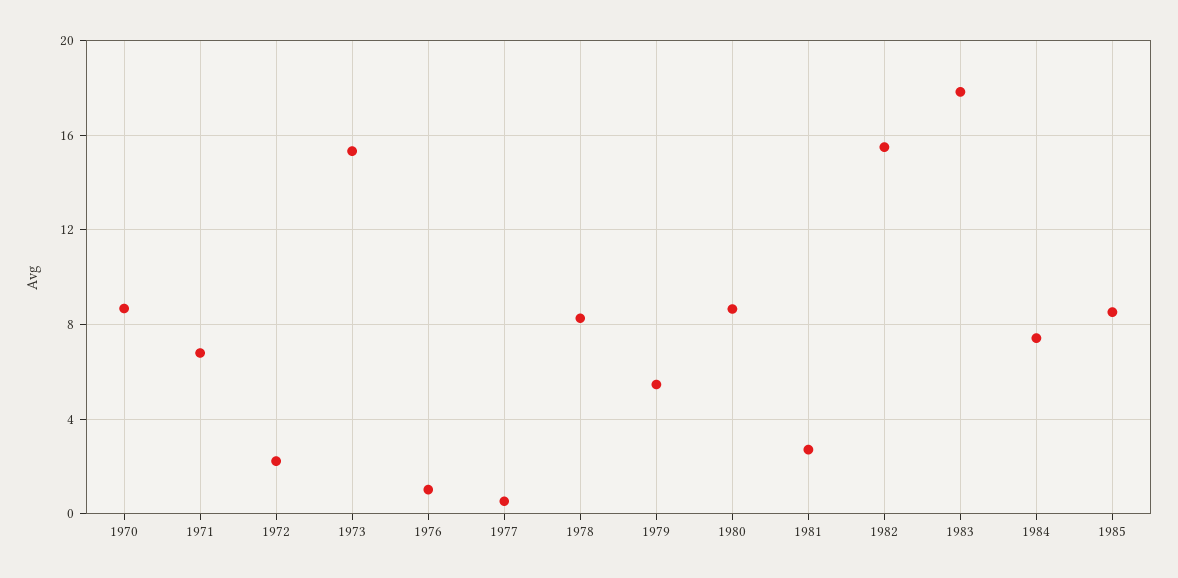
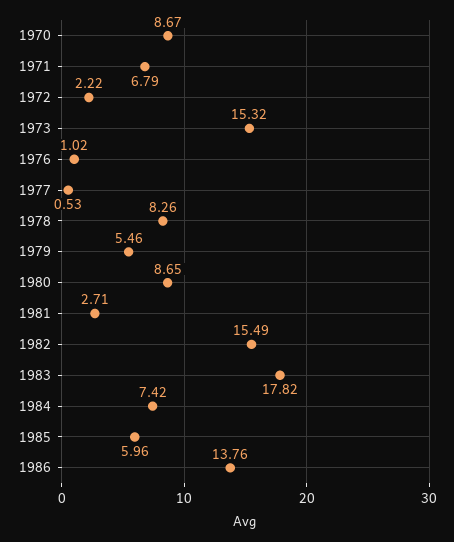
1985: 8.5 -> 5.96
1986: none -> 13.76

